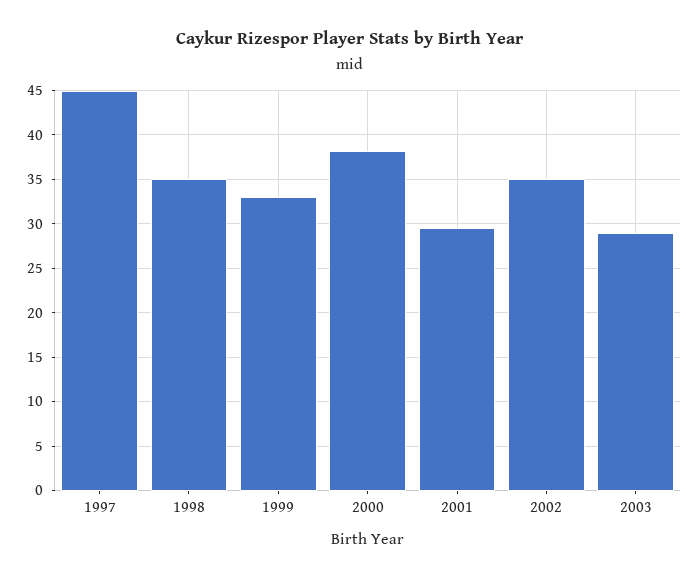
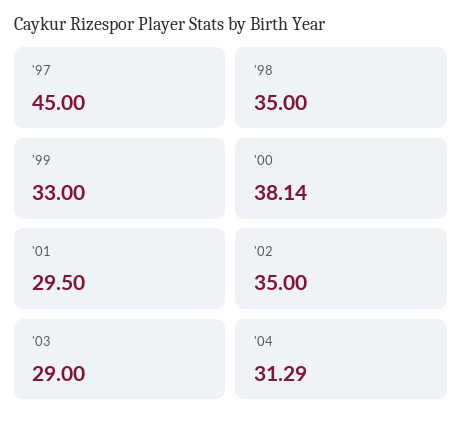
'04: none -> 31.29

